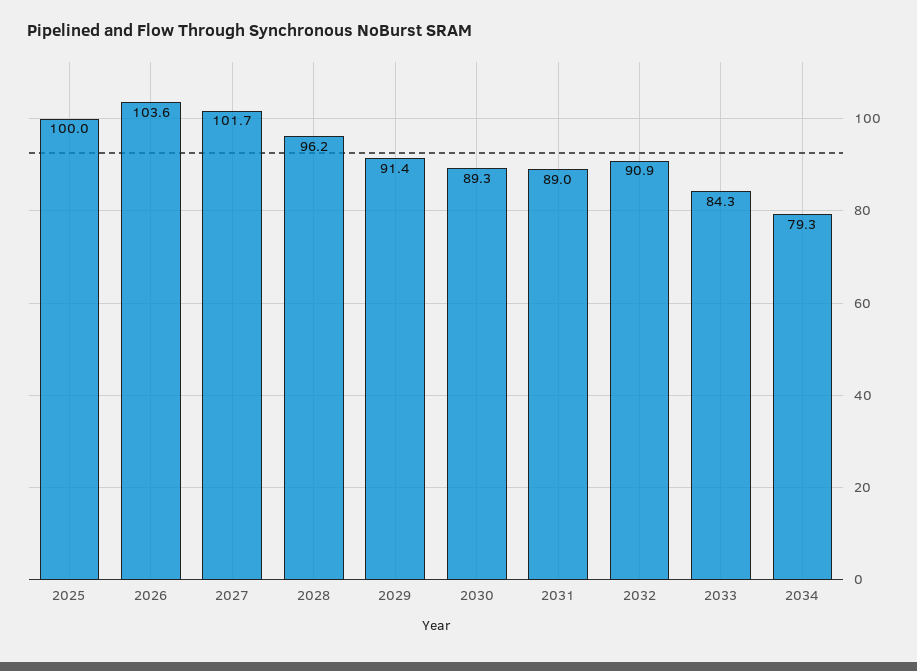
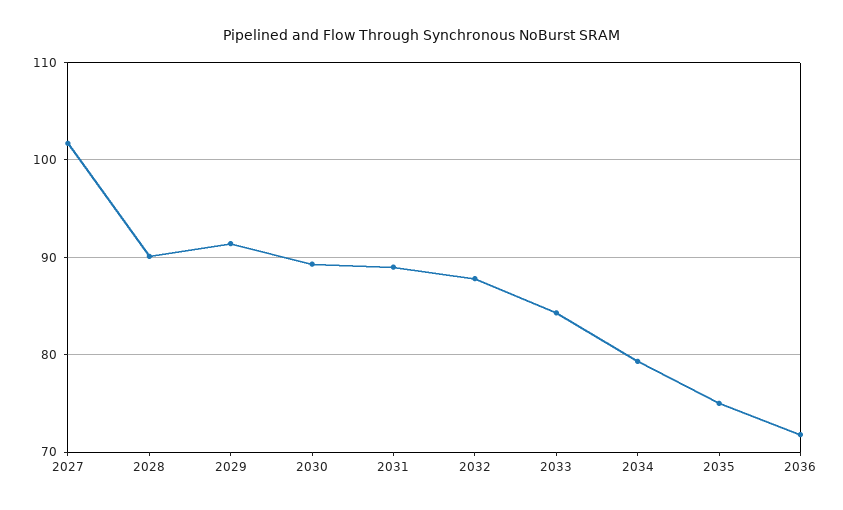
2025: 100 -> none
2026: 103.6 -> none
2028: 96.2 -> 90
2032: 90.9 -> 88
2035: none -> 75
2036: none -> 72

